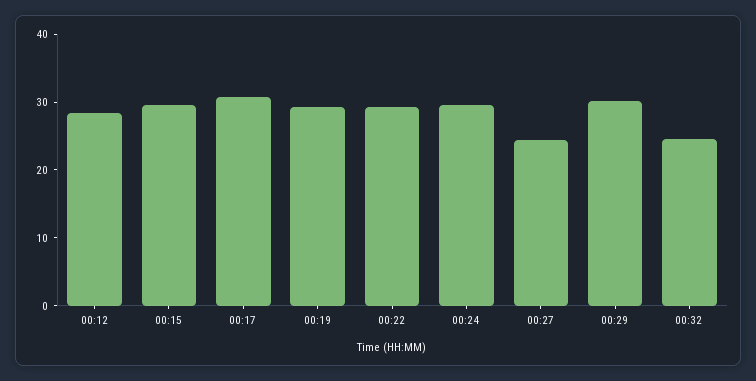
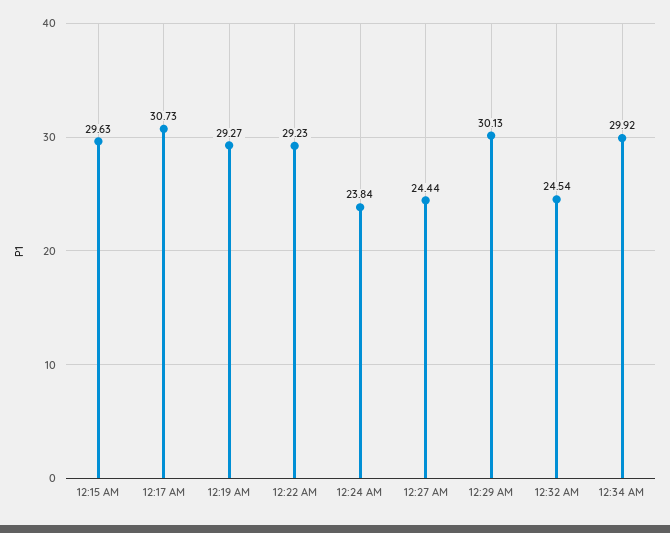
00:12: 28 -> none
00:24: 30 -> 23.84
12:34 AM: none -> 29.92

